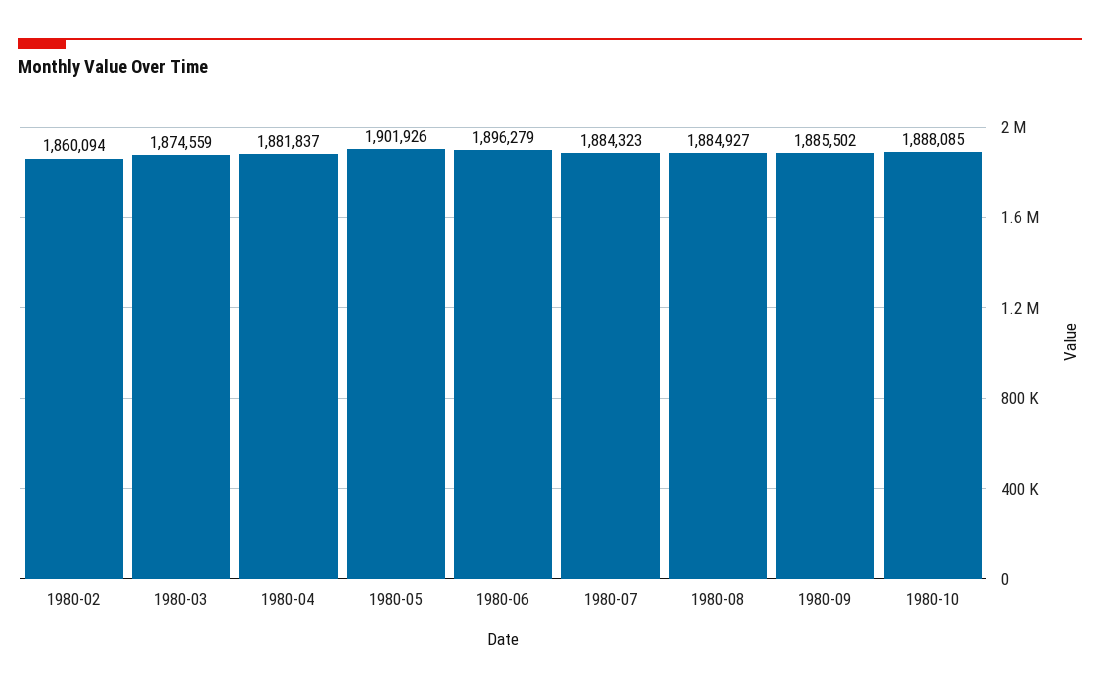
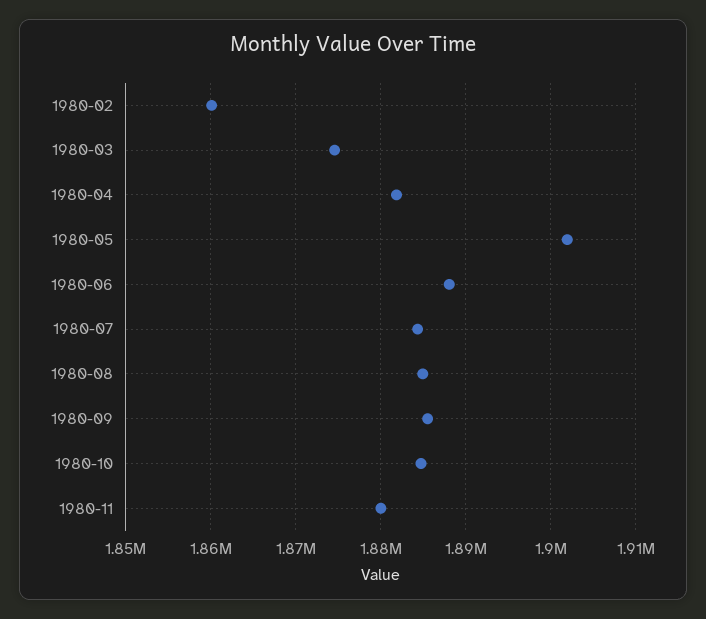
1980-06: 1896279 -> 1888000
1980-10: 1888085 -> 1885000
1980-11: none -> 1880000

